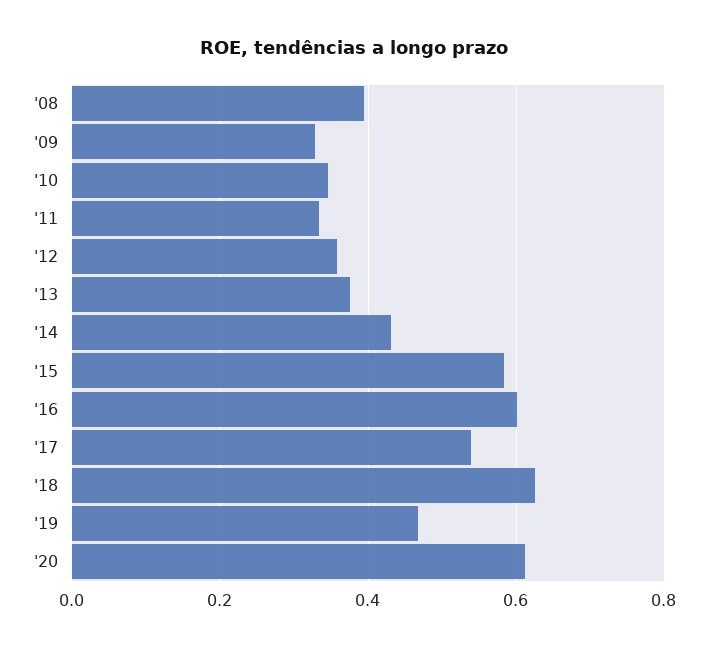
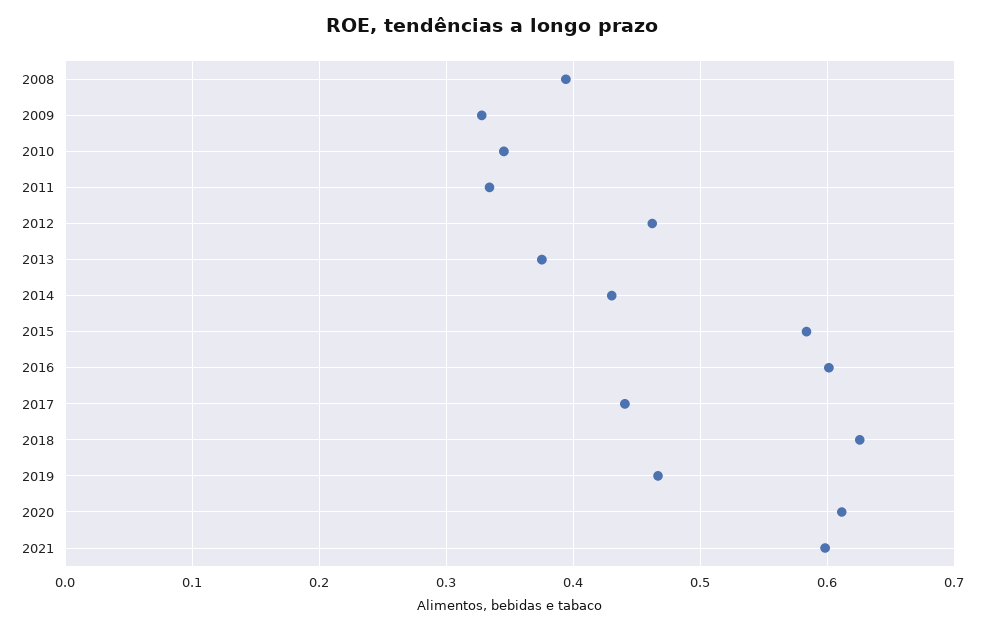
'12: 0.36 -> 0.46
'17: 0.54 -> 0.44
2021: none -> 0.6

